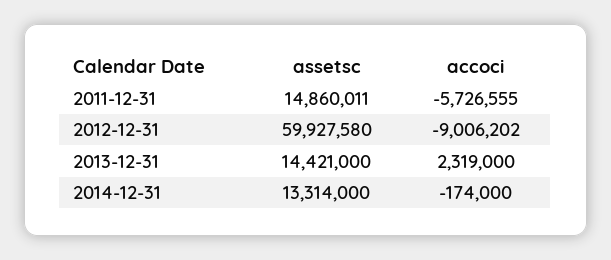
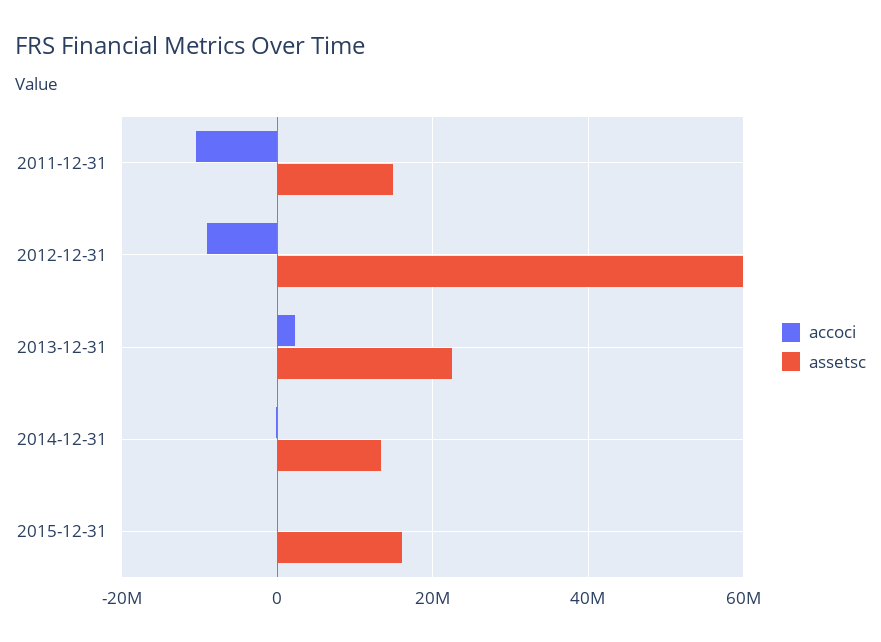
accoci, 2011-12-31: -5726555 -> -10000000
assetsc, 2013-12-31: 14421000 -> 22000000
accoci, 2015-12-31: none -> 0
assetsc, 2015-12-31: none -> 16000000

